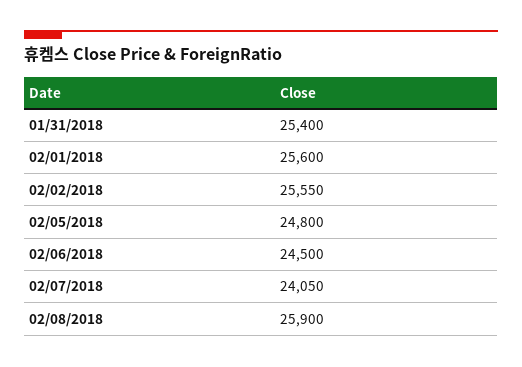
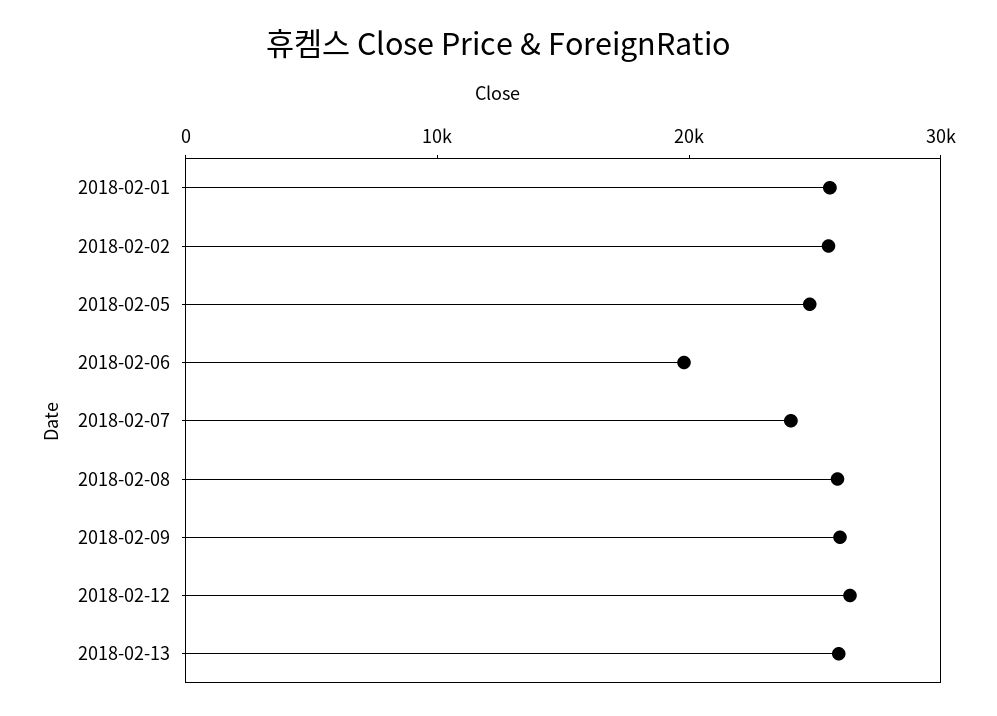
01/31/2018: 25400 -> none
02/06/2018: 24500 -> 20000
2018-02-09: none -> 26000
2018-02-12: none -> 26000
2018-02-13: none -> 26000

